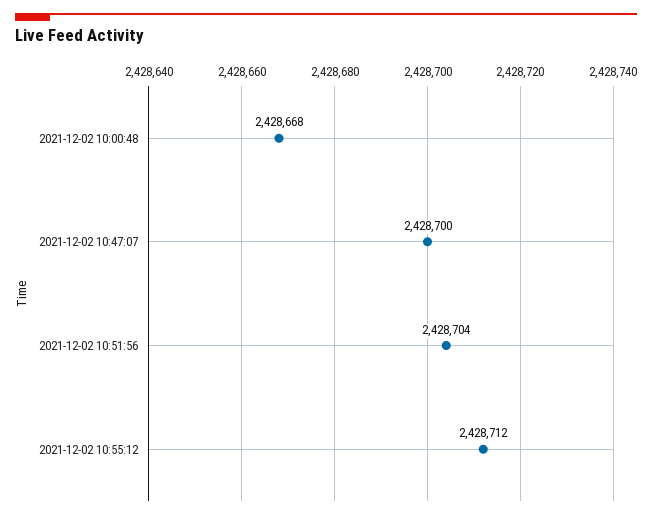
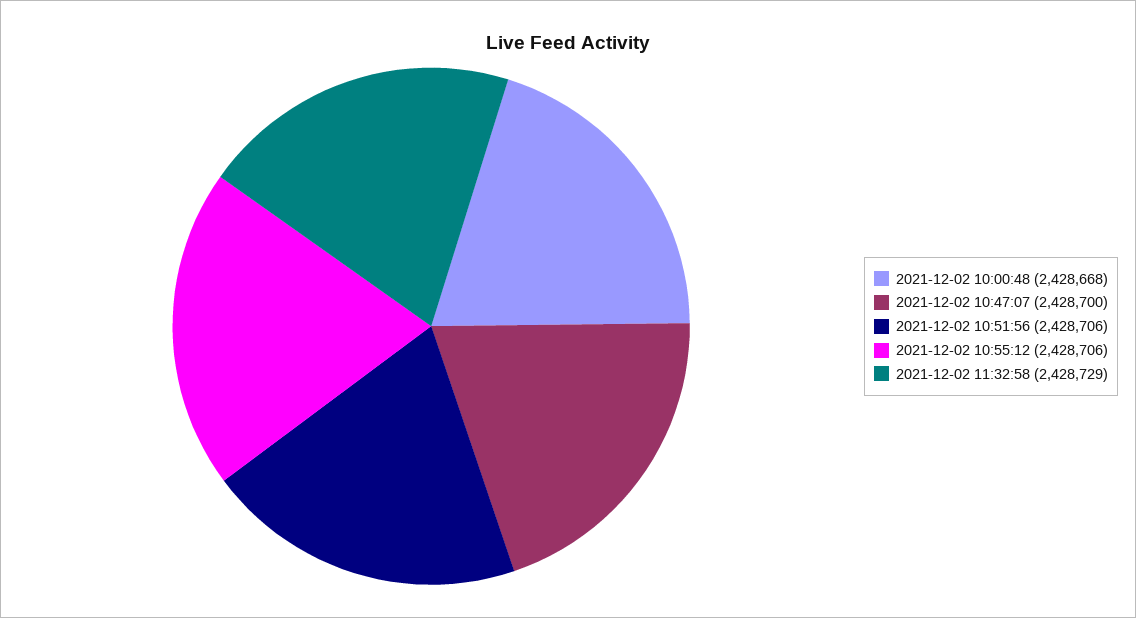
2021-12-02 10:51:56: 2428704 -> 2428706
2021-12-02 10:55:12: 2428712 -> 2428706
2021-12-02 11:32:58: none -> 2428729

